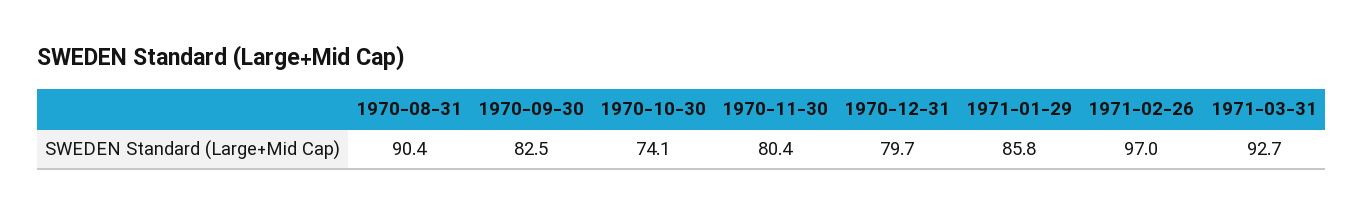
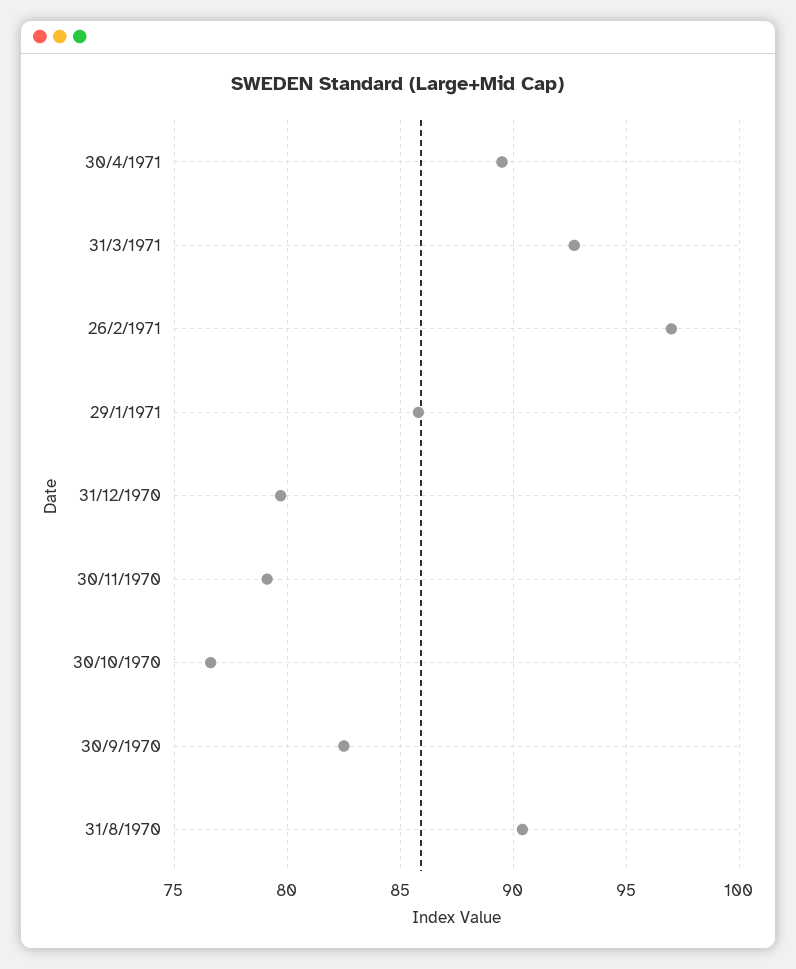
1970-10-30: 74.1 -> 76.5
1970-11-30: 80.4 -> 79
30/4/1971: none -> 89.5

